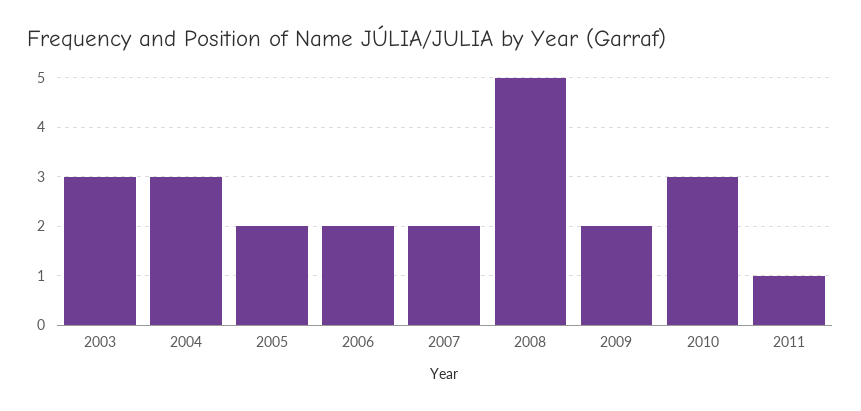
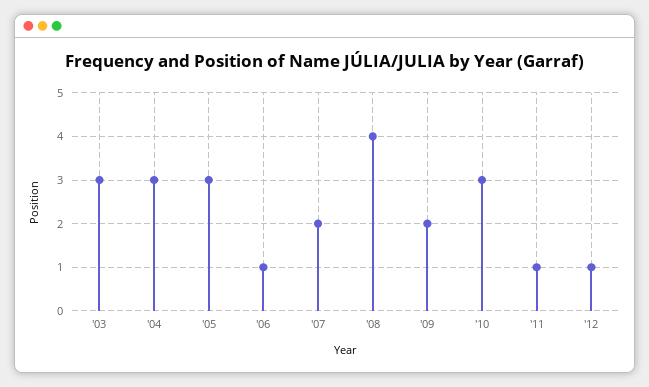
2005: 2 -> 3
2006: 2 -> 1
2008: 5 -> 4
'12: none -> 1

